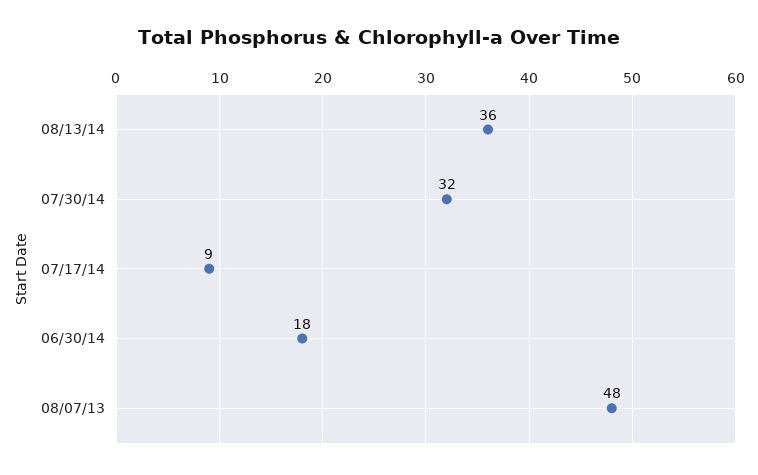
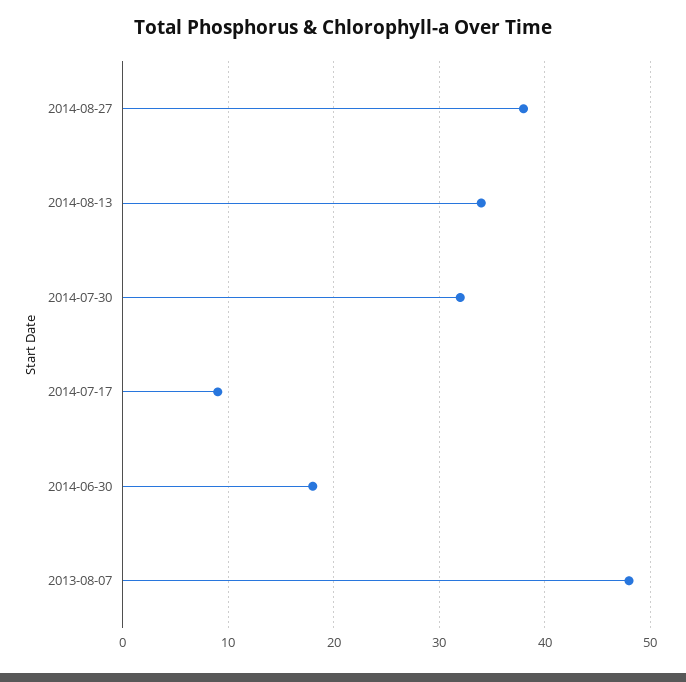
08/13/14: 36 -> 34
2014-08-27: none -> 38

